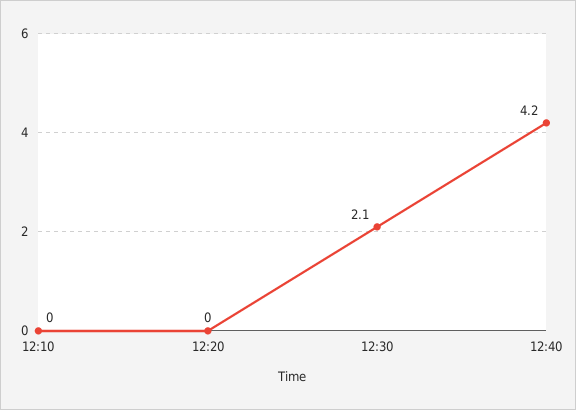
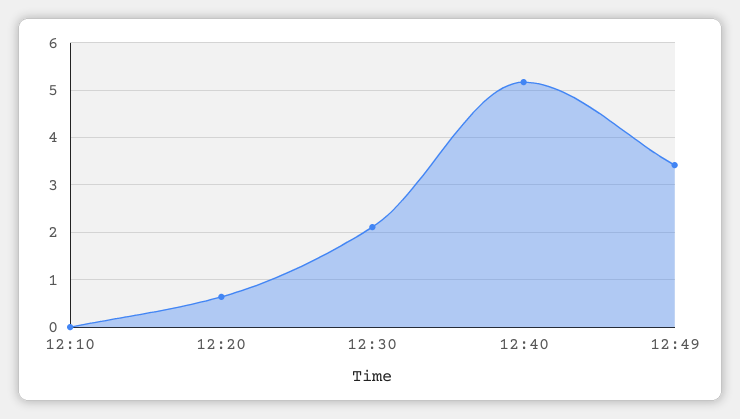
12:20: 0 -> 0.6
12:40: 4.2 -> 5.2
12:49: none -> 3.4

